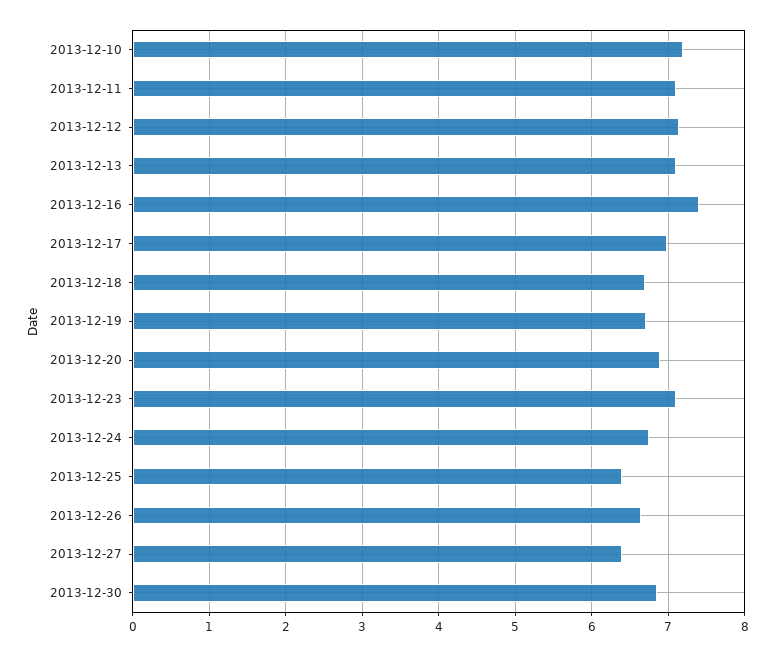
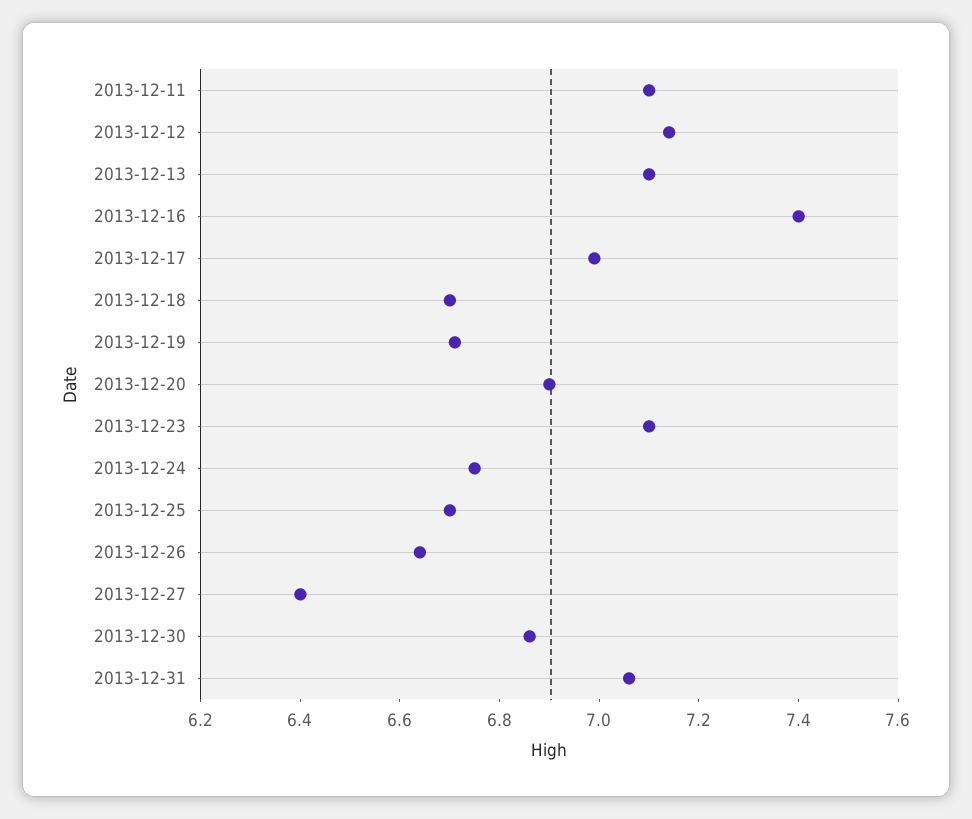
2013-12-10: 7.2 -> none
2013-12-25: 6.4 -> 6.7
2013-12-31: none -> 7.05

